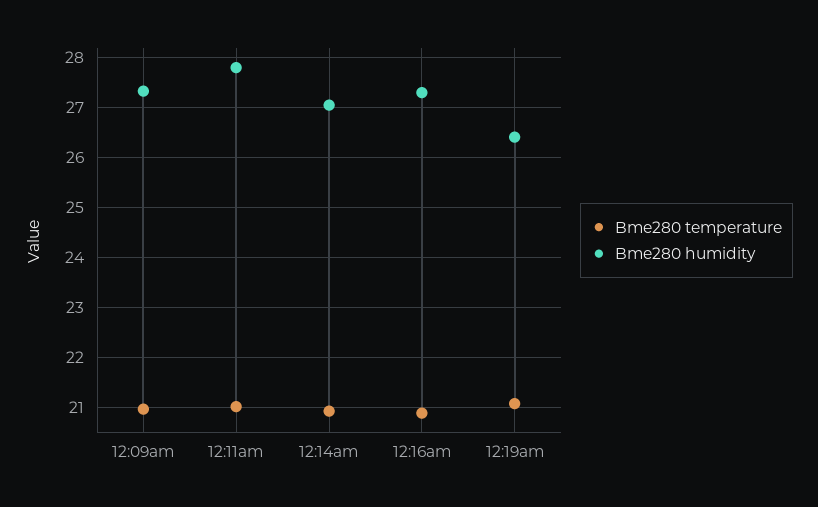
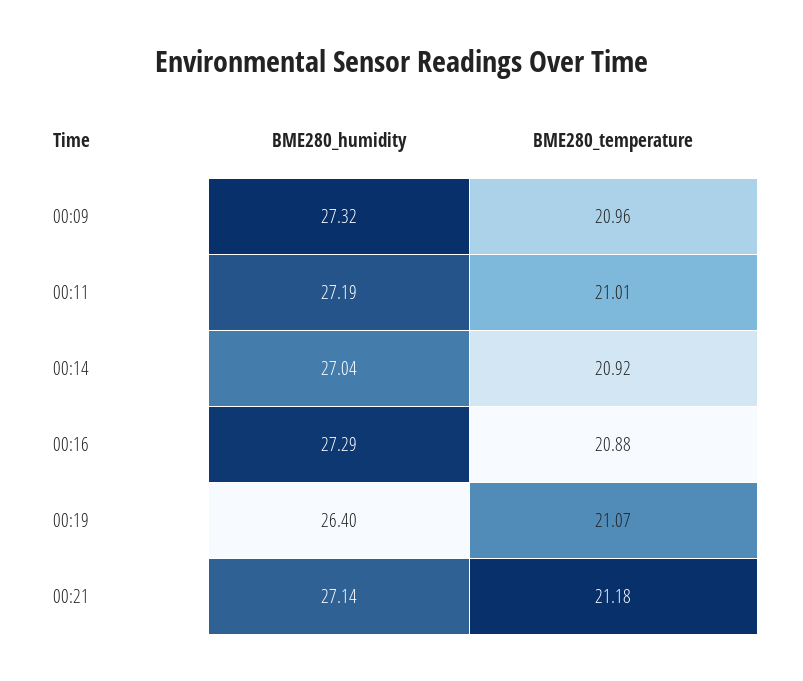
Bme280 humidity, 12:11am: 27.8 -> 27.19
Bme280 humidity, 00:21: none -> 27.14
Bme280 temperature, 00:21: none -> 21.18

